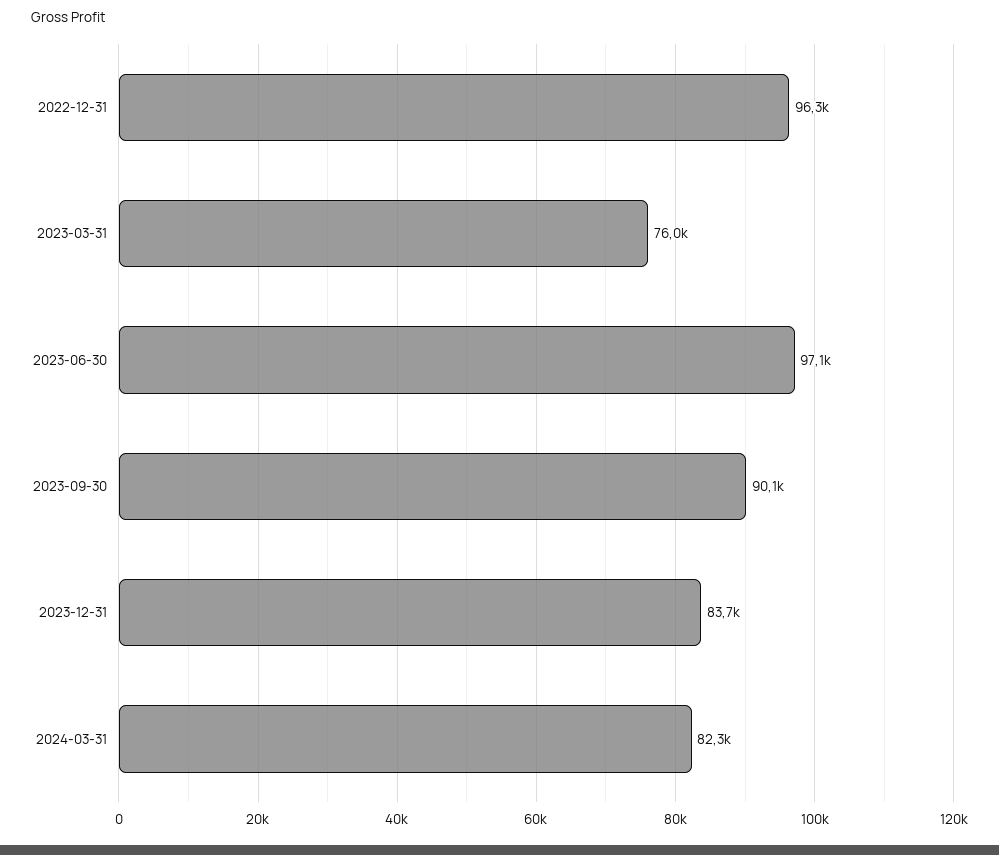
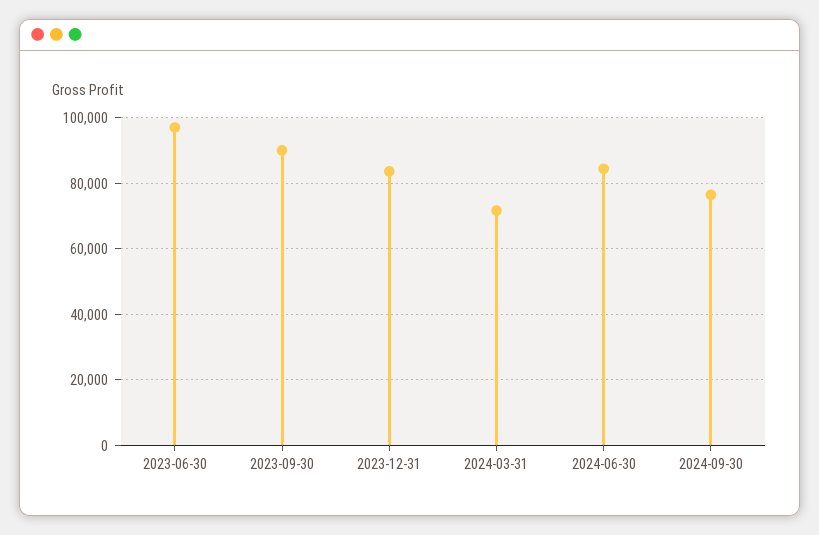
2022-12-31: 96300 -> none
2023-03-31: 76000 -> none
2024-03-31: 82300 -> 72000
2024-06-30: none -> 84000
2024-09-30: none -> 76000

